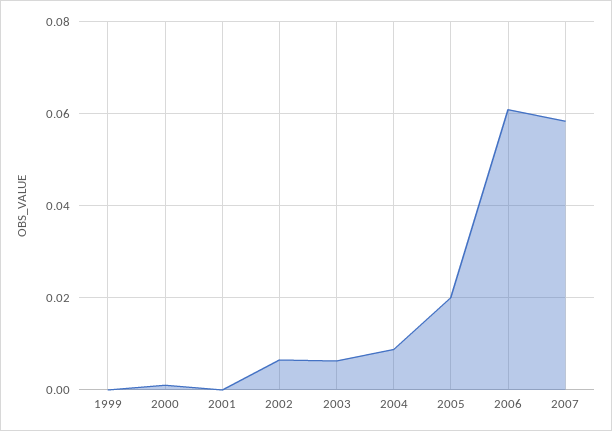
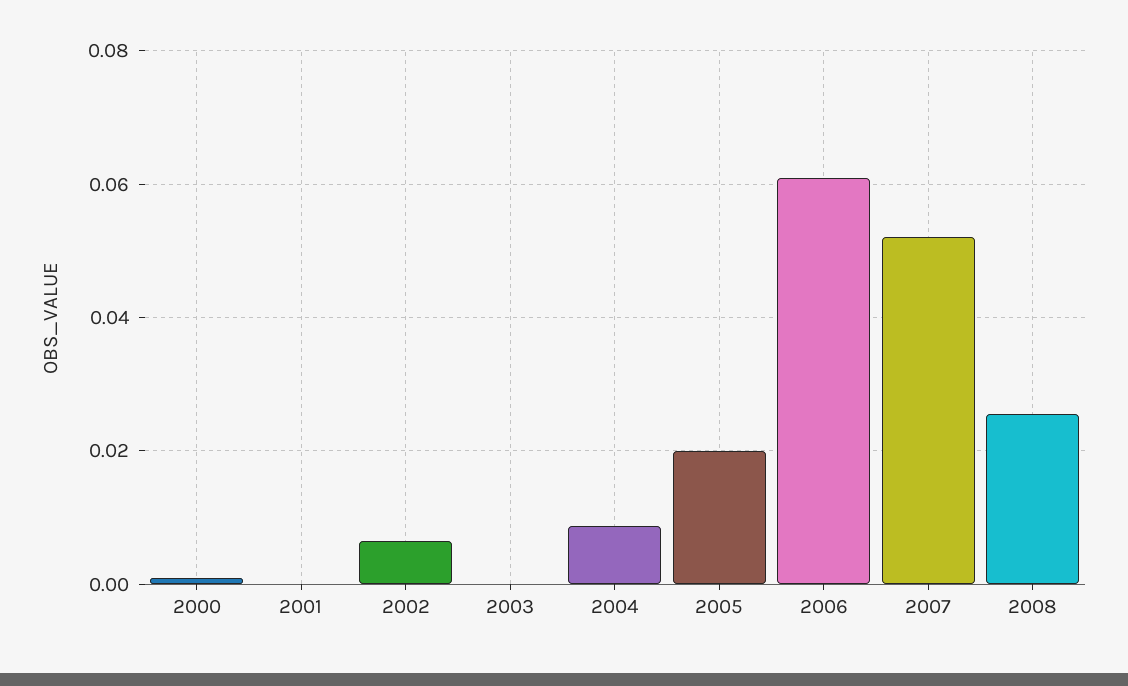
1999: 0 -> none
2003: 0.006 -> 0
2007: 0.058 -> 0.052
2008: none -> 0.026

